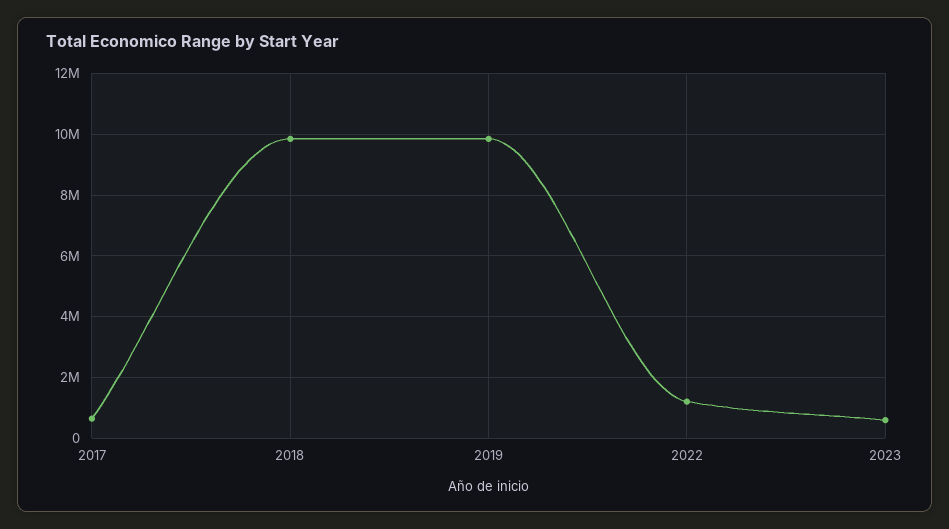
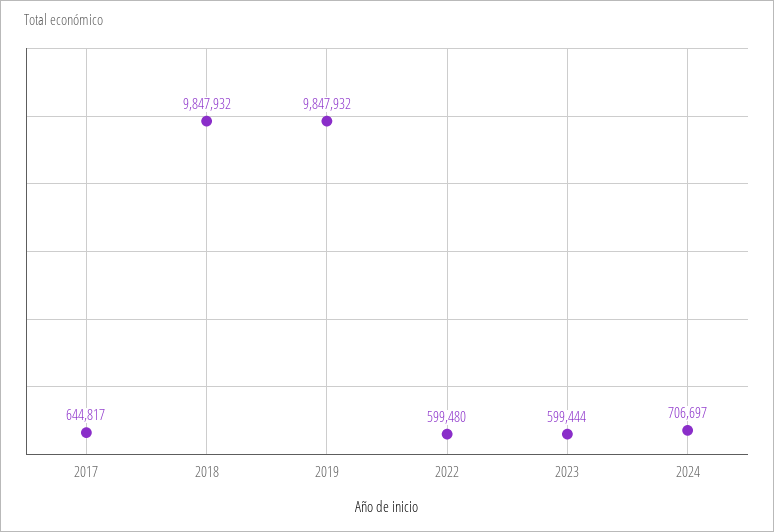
2022: 1200000 -> 599480
2024: none -> 706697

